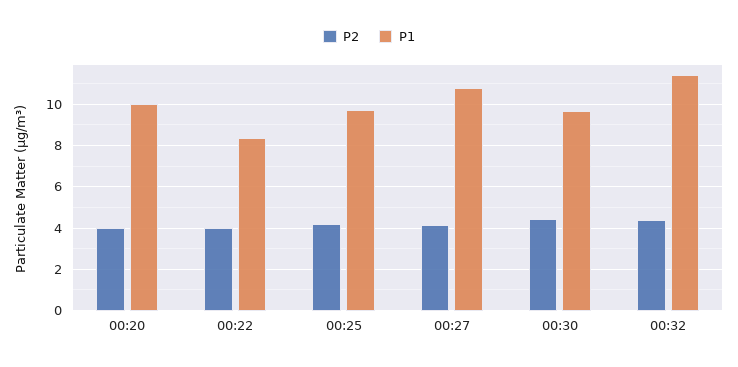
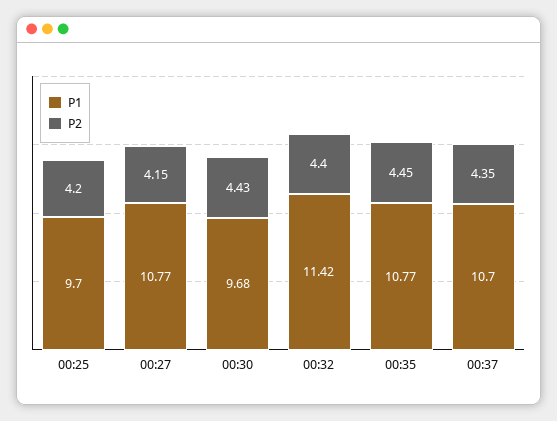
P2, 00:20: 4 -> none
P1, 00:20: 10 -> none
P2, 00:22: 4 -> none
P1, 00:22: 8.5 -> none
P1, 00:35: none -> 10.77
P2, 00:35: none -> 4.45
P1, 00:37: none -> 10.7
P2, 00:37: none -> 4.35

